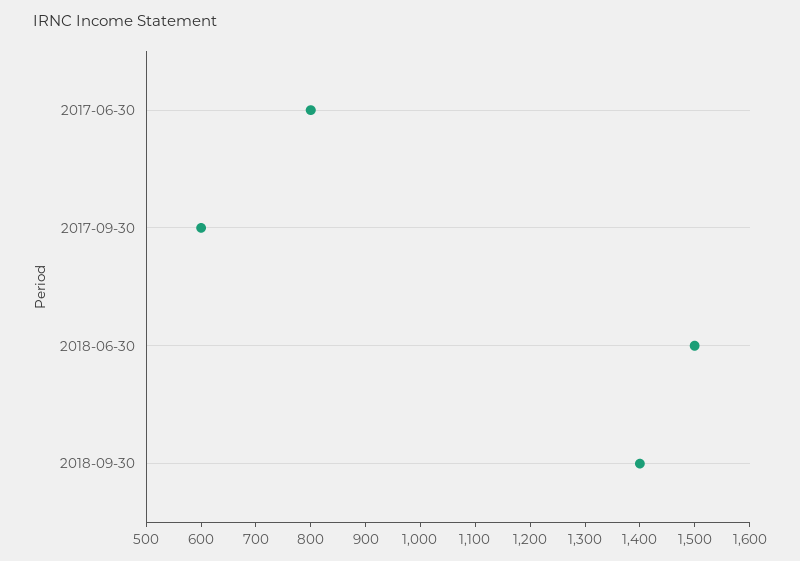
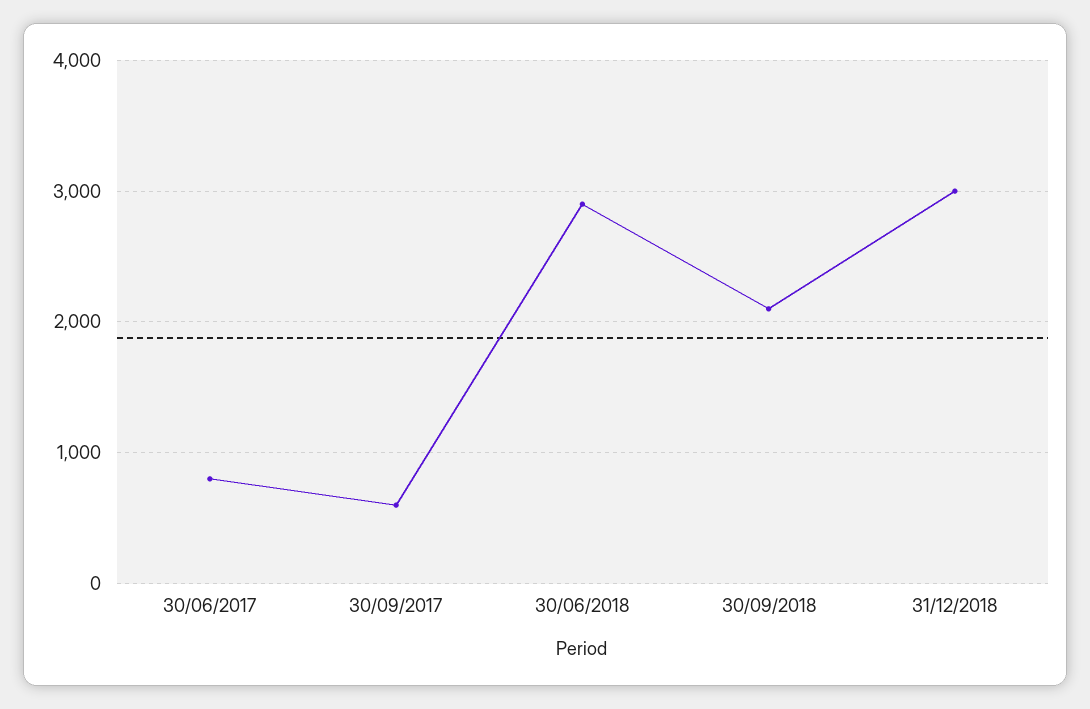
2018-06-30: 1500 -> 2900
2018-09-30: 1400 -> 2100
31/12/2018: none -> 3000

